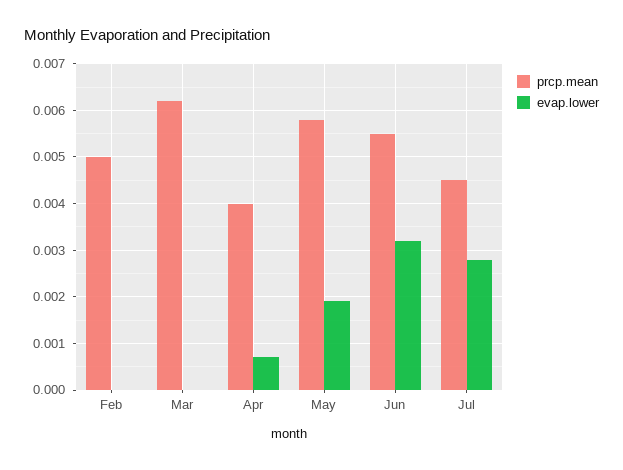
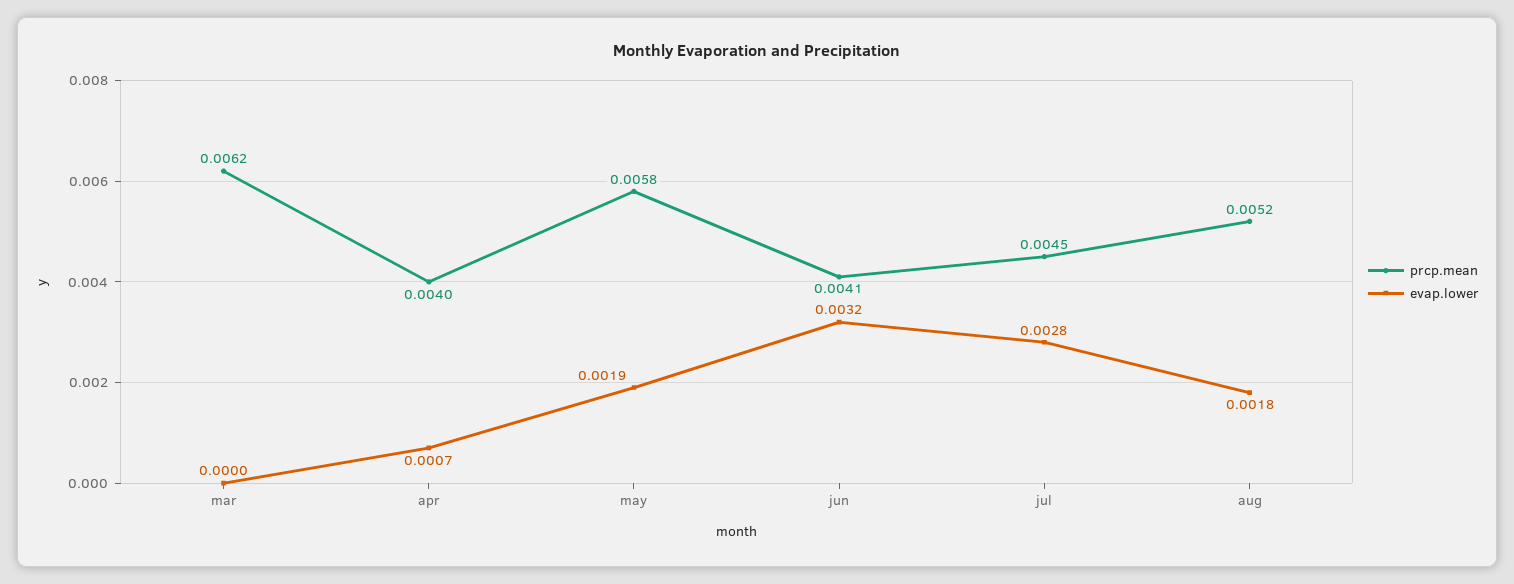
prcp.mean, Feb: 0.005 -> none
evap.lower, Feb: 0 -> none
prcp.mean, Jun: 0.0055 -> 0.0041
prcp.mean, aug: none -> 0.0052
evap.lower, aug: none -> 0.0018

